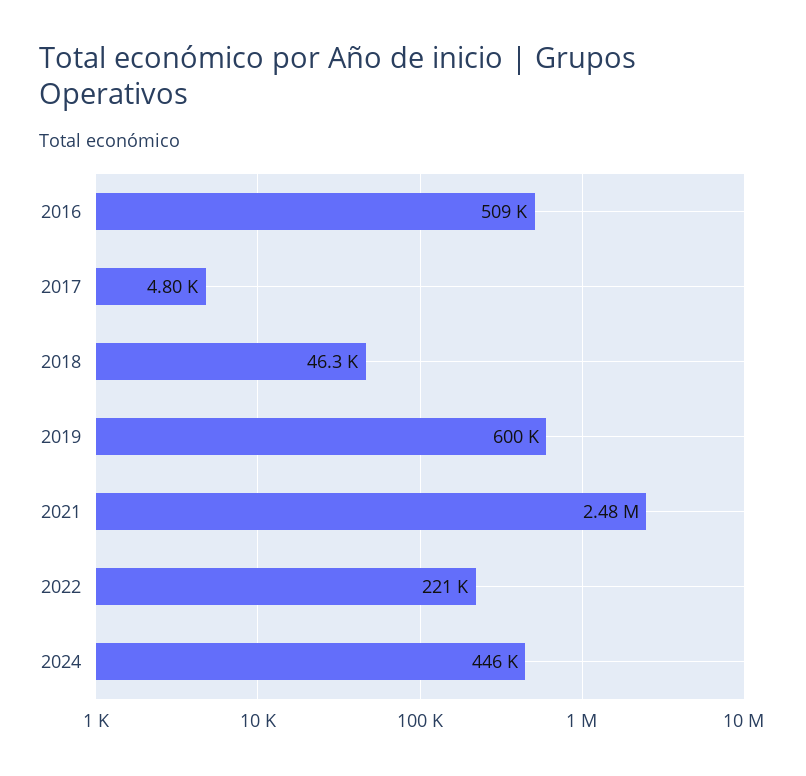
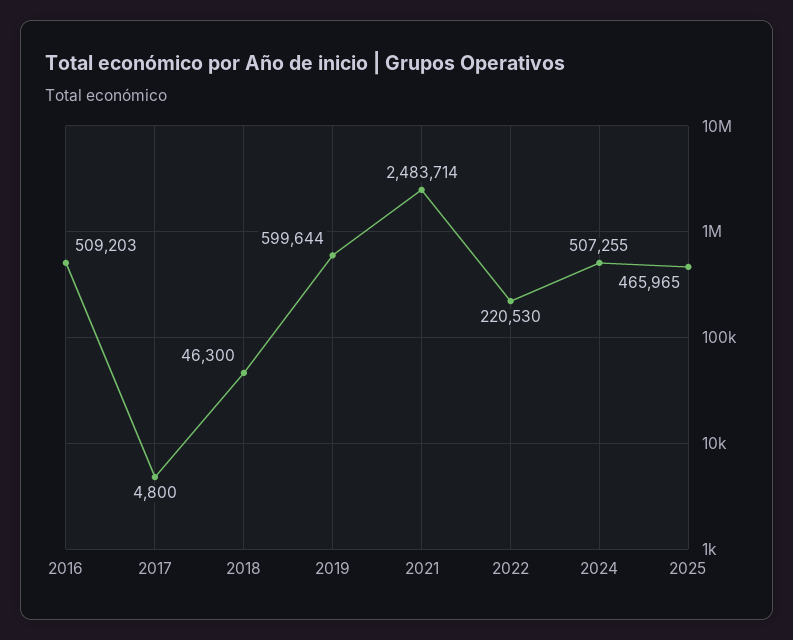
2024: 446000 -> 507255
2025: none -> 465965

